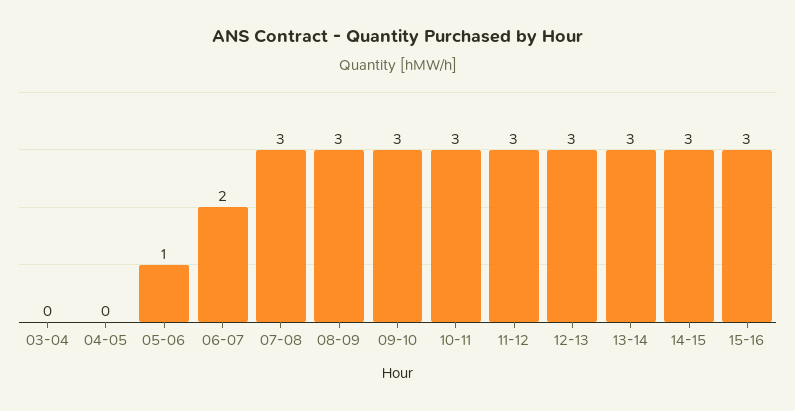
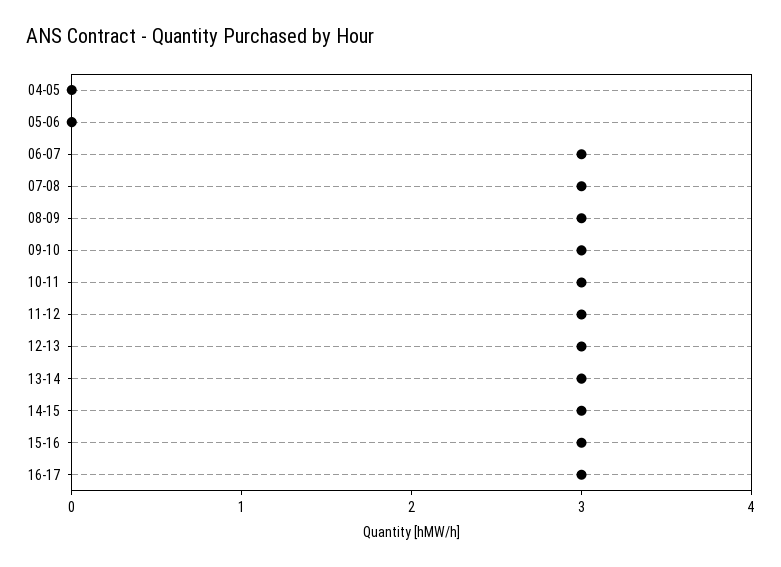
03-04: 0 -> none
05-06: 1 -> 0
06-07: 2 -> 3
16-17: none -> 3

